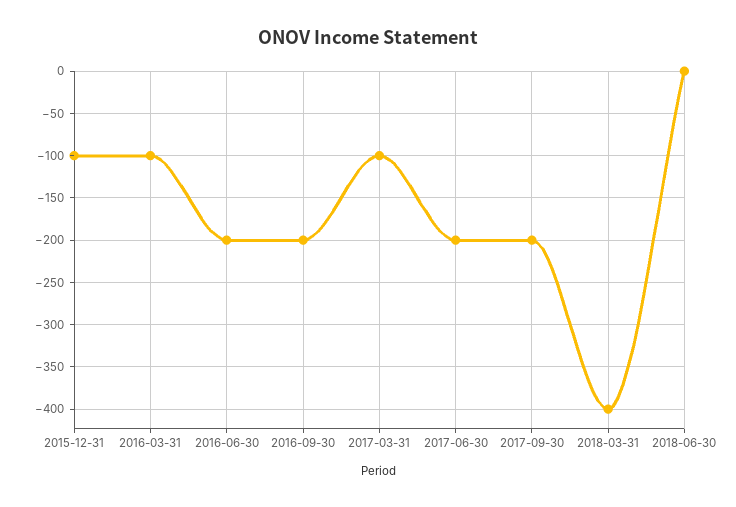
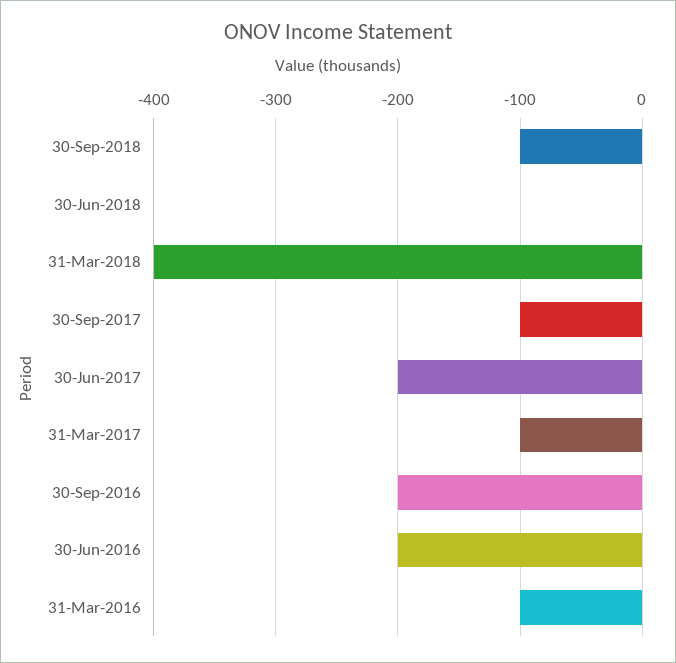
2015-12-31: -100 -> none
2017-09-30: -200 -> -100
30-Sep-2018: none -> -100

